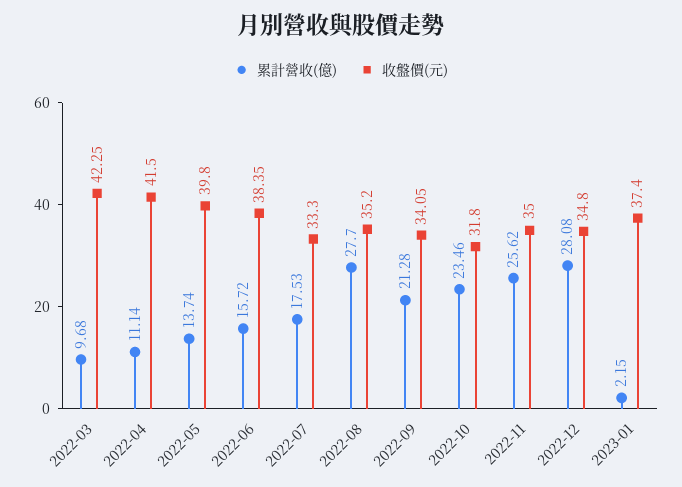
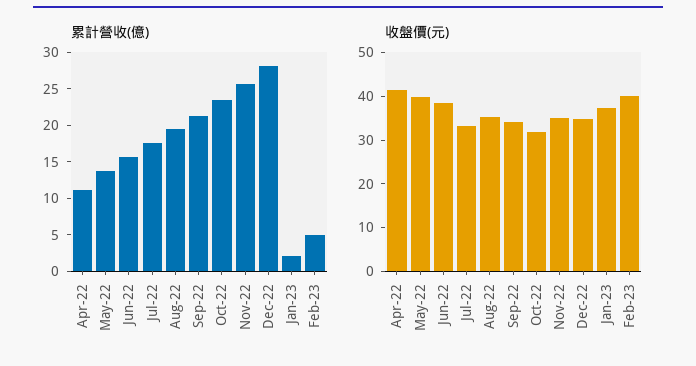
累計營收(億), 2022-03: 9.68 -> none
收盤價(元), 2022-03: 42.25 -> none
累計營收(億), 2022-08: 27.7 -> 20
累計營收(億), Feb-23: none -> 5
收盤價(元), Feb-23: none -> 40

